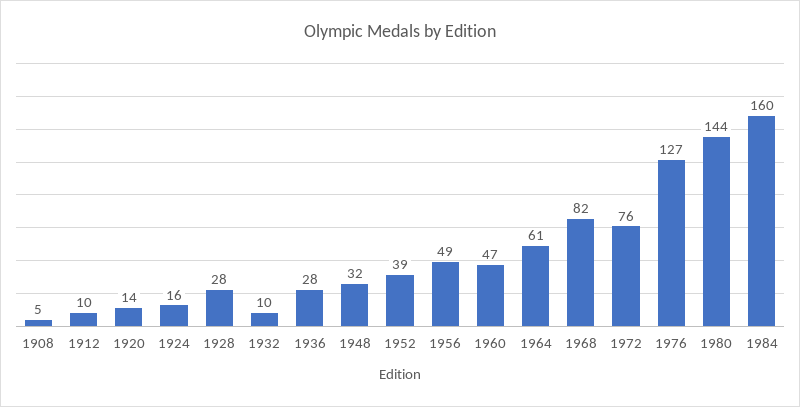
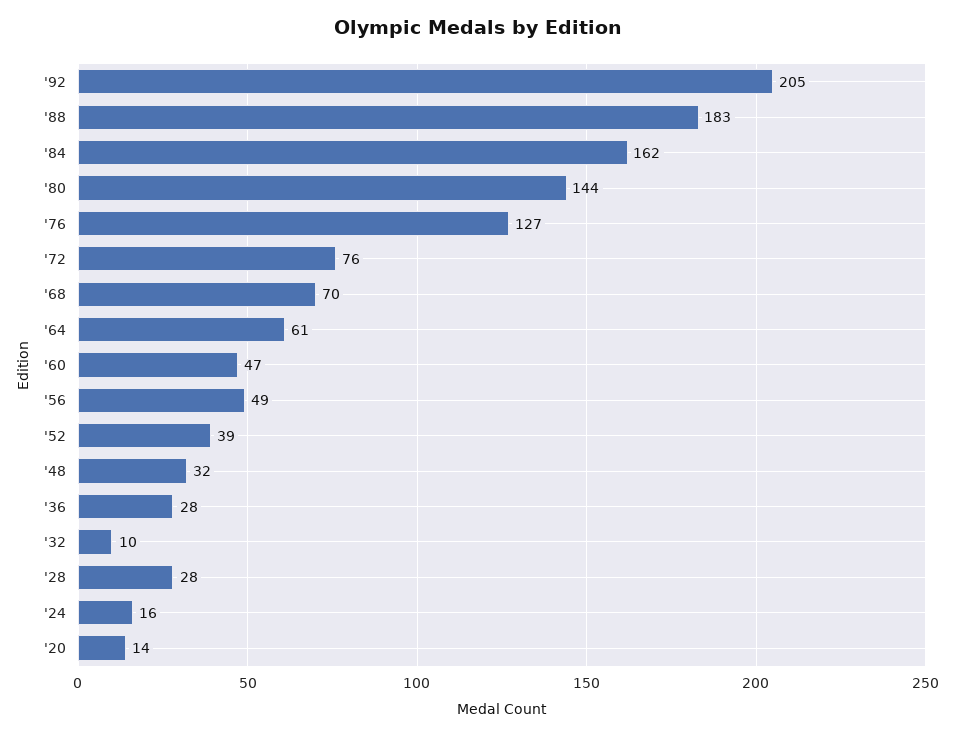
1908: 5 -> none
1912: 10 -> none
1968: 82 -> 70
1984: 160 -> 162
'92: none -> 205
'88: none -> 183

